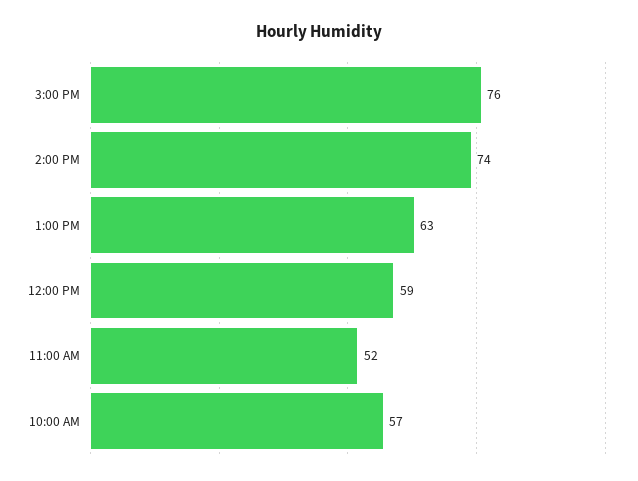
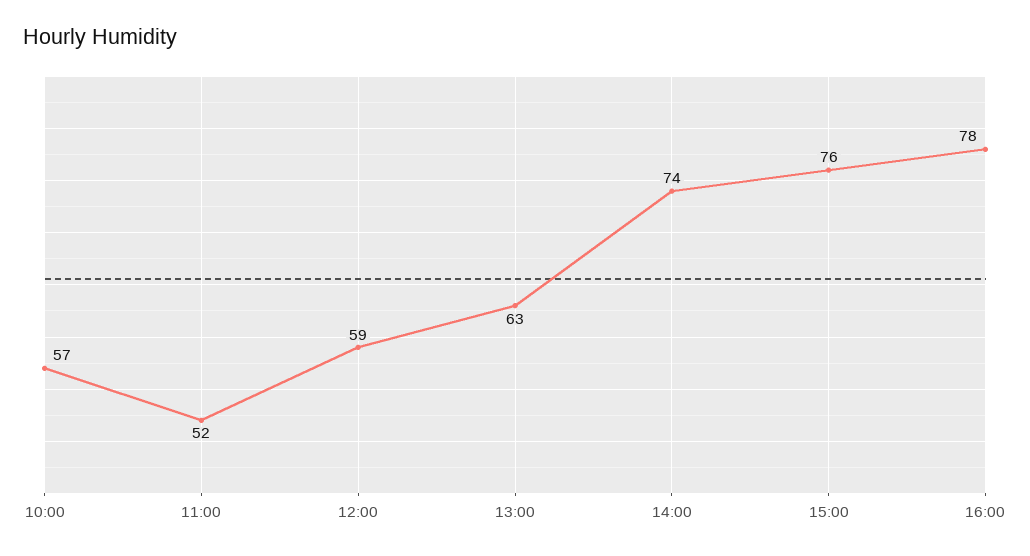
16:00: none -> 78

